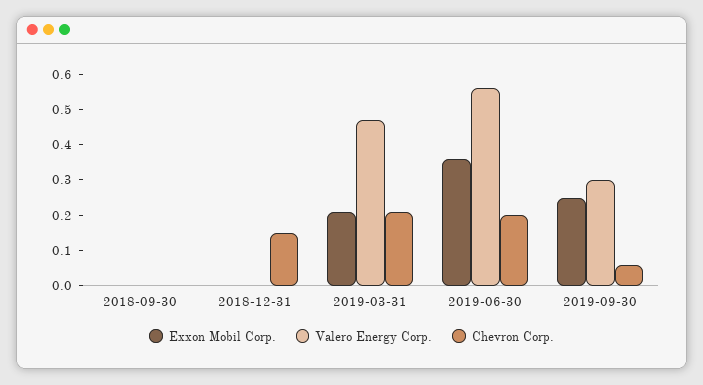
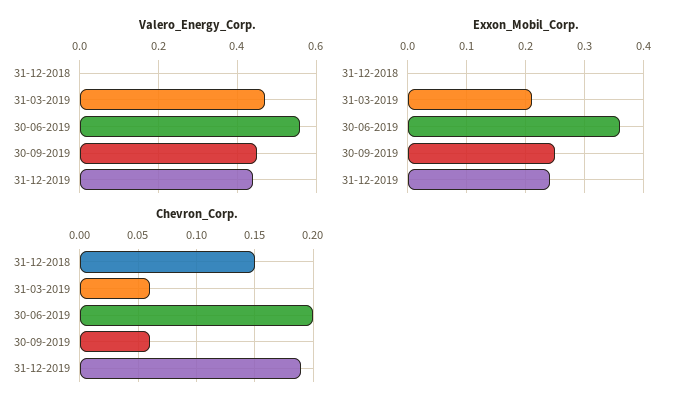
Exxon Mobil Corp., 2018-09-30: 0 -> none
Valero Energy Corp., 2018-09-30: 0 -> none
Chevron Corp., 2018-09-30: 0 -> none
Chevron Corp., 2019-03-31: 0.2 -> 0.06
Valero Energy Corp., 2019-09-30: 0.3 -> 0.45
Valero Energy Corp., 31-12-2019: none -> 0.45
Exxon Mobil Corp., 31-12-2019: none -> 0.25
Chevron Corp., 31-12-2019: none -> 0.19

